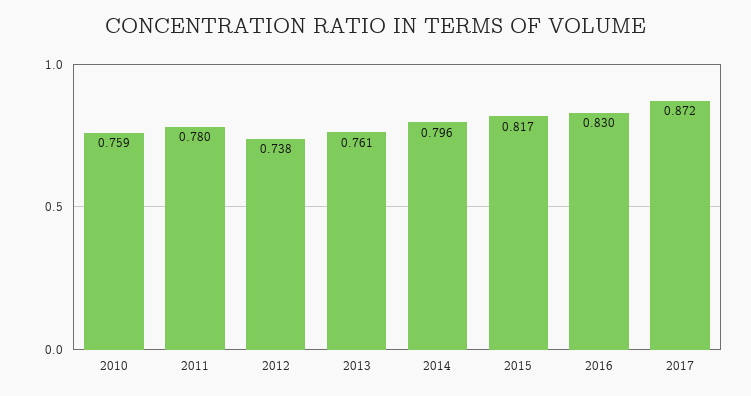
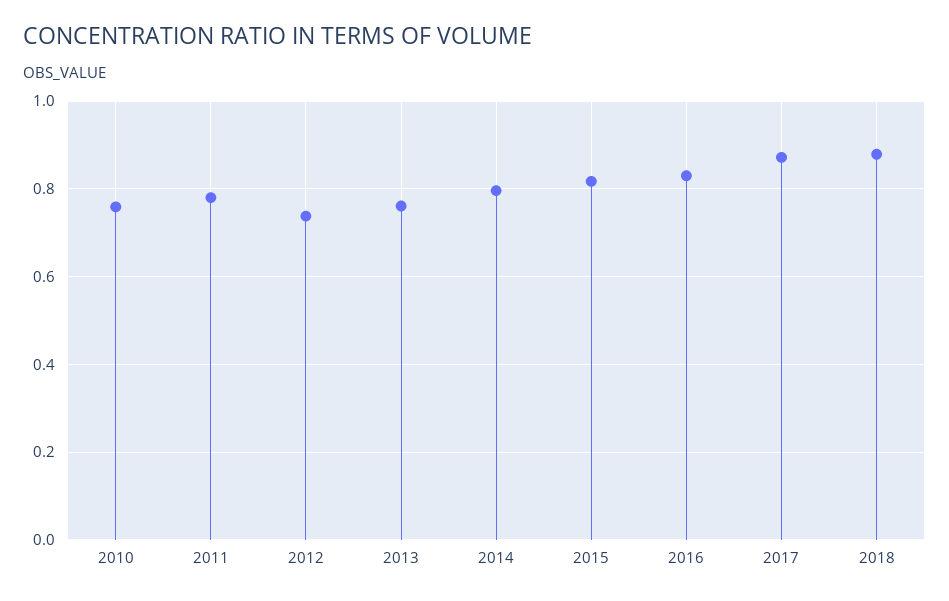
2018: none -> 0.88

